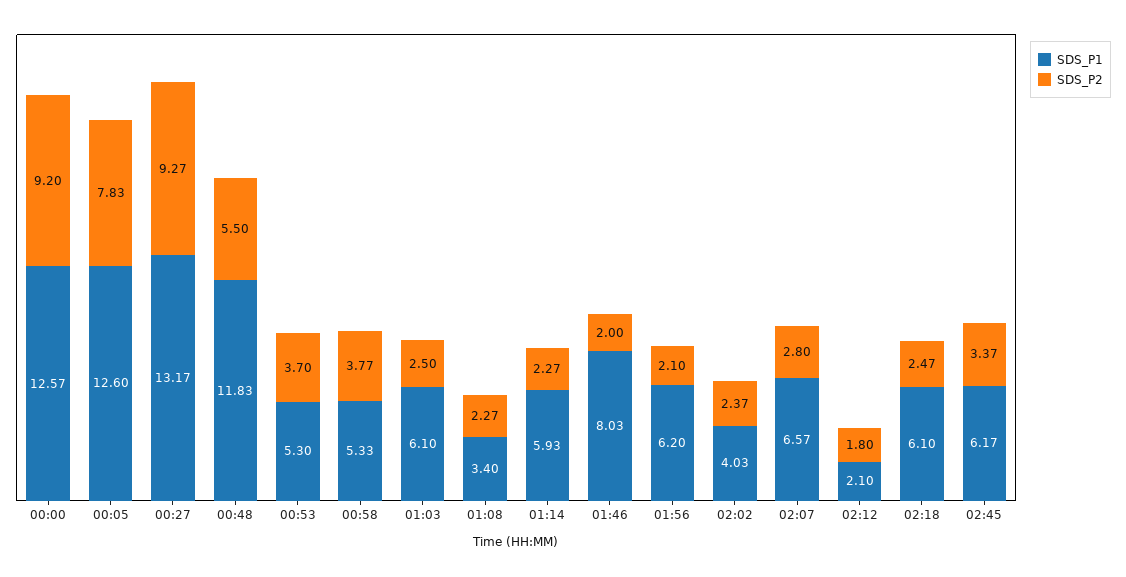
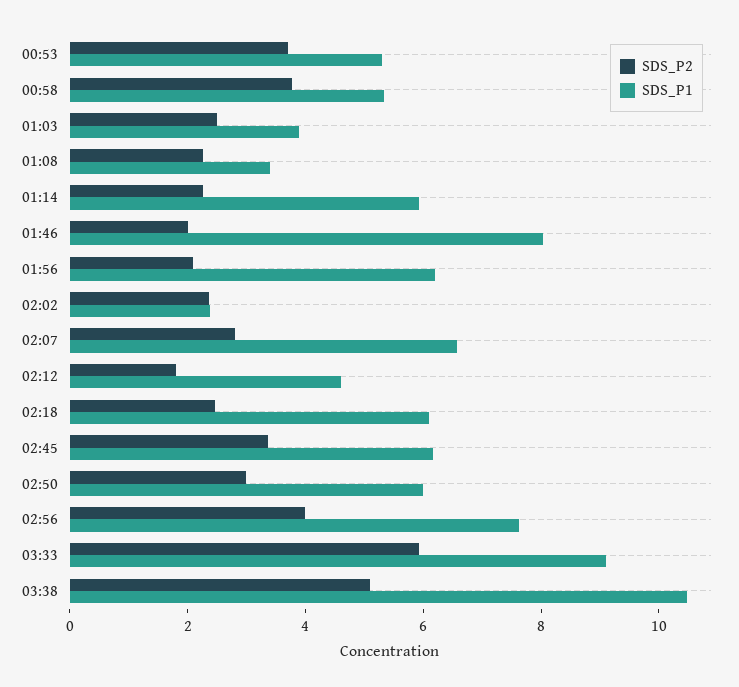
SDS_P1, 00:00: 12.57 -> none
SDS_P2, 00:00: 9.2 -> none
SDS_P1, 00:05: 12.6 -> none
SDS_P2, 00:05: 7.83 -> none
SDS_P1, 00:27: 13.17 -> none
SDS_P2, 00:27: 9.27 -> none
SDS_P1, 00:48: 11.83 -> none
SDS_P2, 00:48: 5.5 -> none
SDS_P1, 01:03: 6.1 -> 4
SDS_P1, 02:02: 4.03 -> 2.5
SDS_P1, 02:12: 2.1 -> 4.5
SDS_P2, 02:50: none -> 3
SDS_P1, 02:50: none -> 6
SDS_P2, 02:56: none -> 4
SDS_P1, 02:56: none -> 7.5
SDS_P2, 03:33: none -> 6
SDS_P1, 03:33: none -> 9
SDS_P2, 03:38: none -> 5
SDS_P1, 03:38: none -> 10.5

